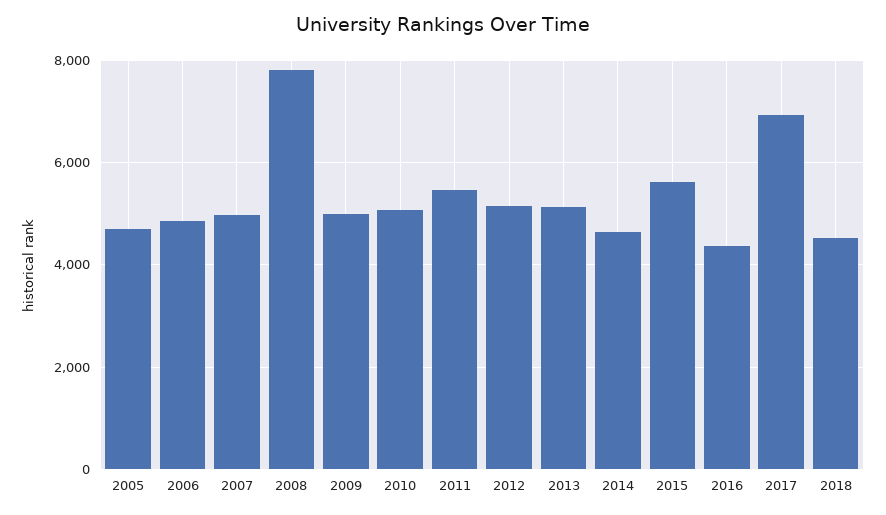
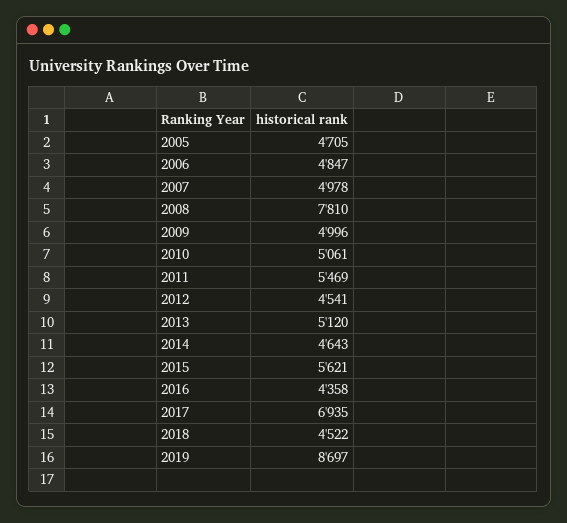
2012: 5200 -> 4541
2019: none -> 8697

